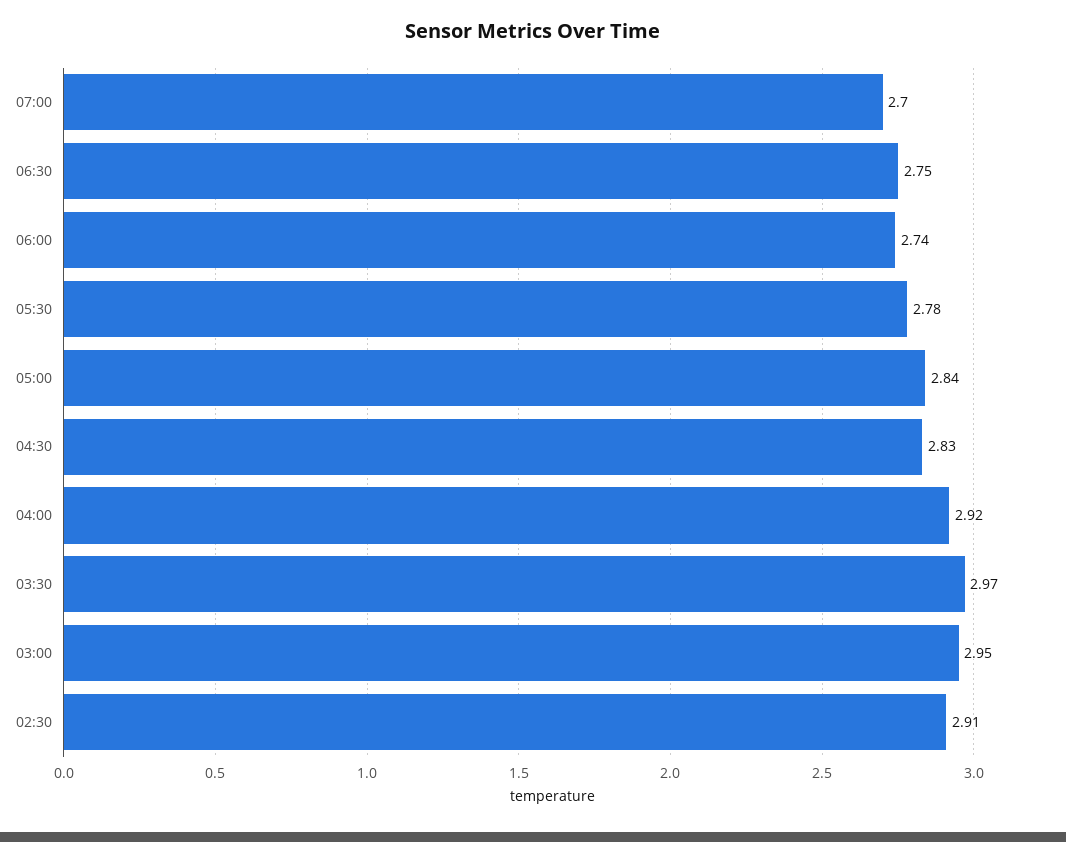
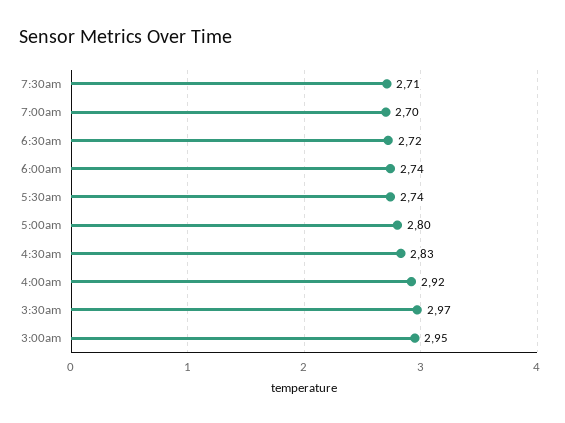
06:30: 2.75 -> 2.72
05:30: 2.78 -> 2.74
05:00: 2.84 -> 2.8
02:30: 2.91 -> none
7:30am: none -> 2.71

